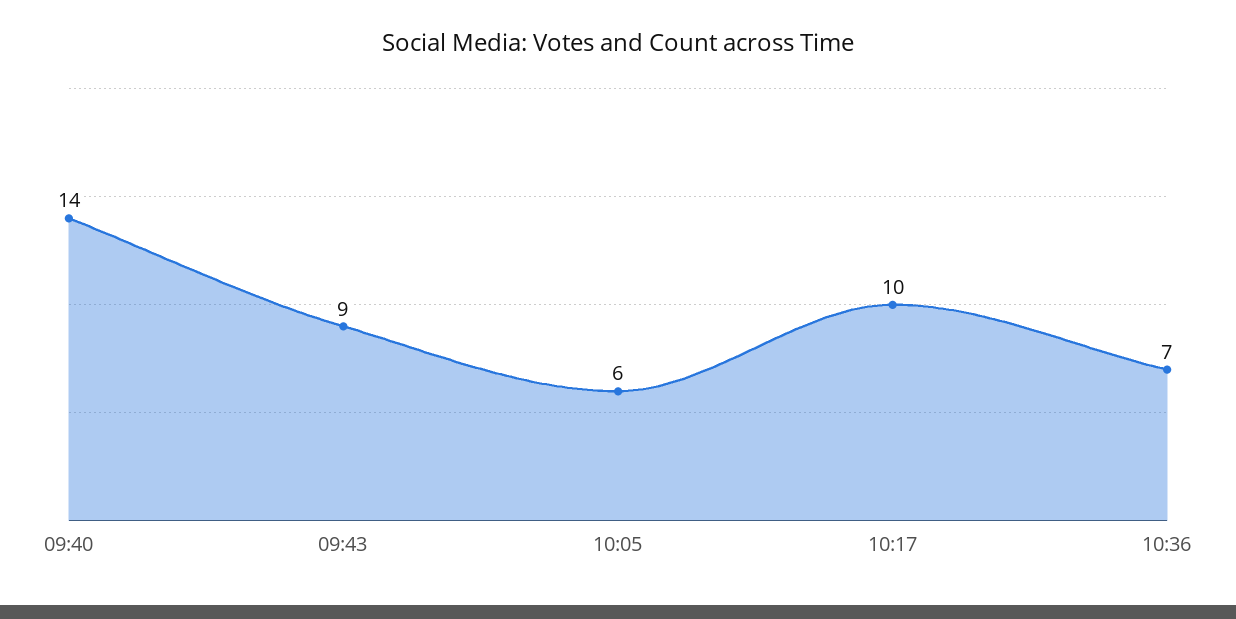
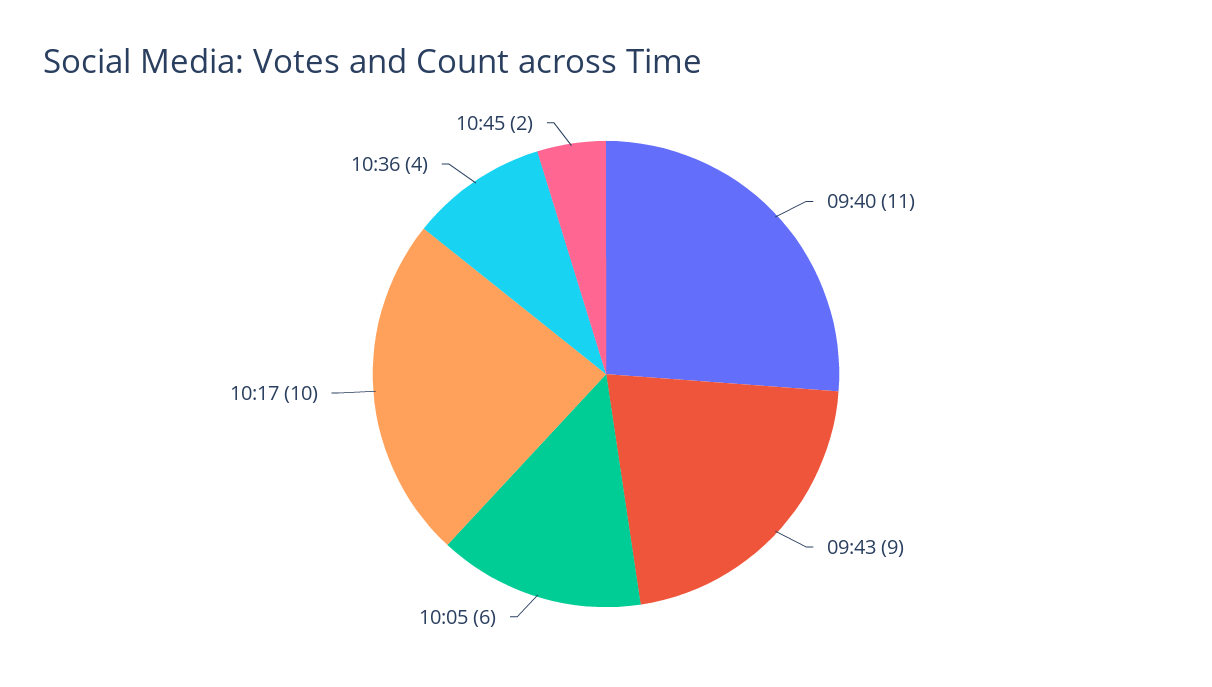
09:40: 14 -> 11
10:36: 7 -> 4
10:45: none -> 2

